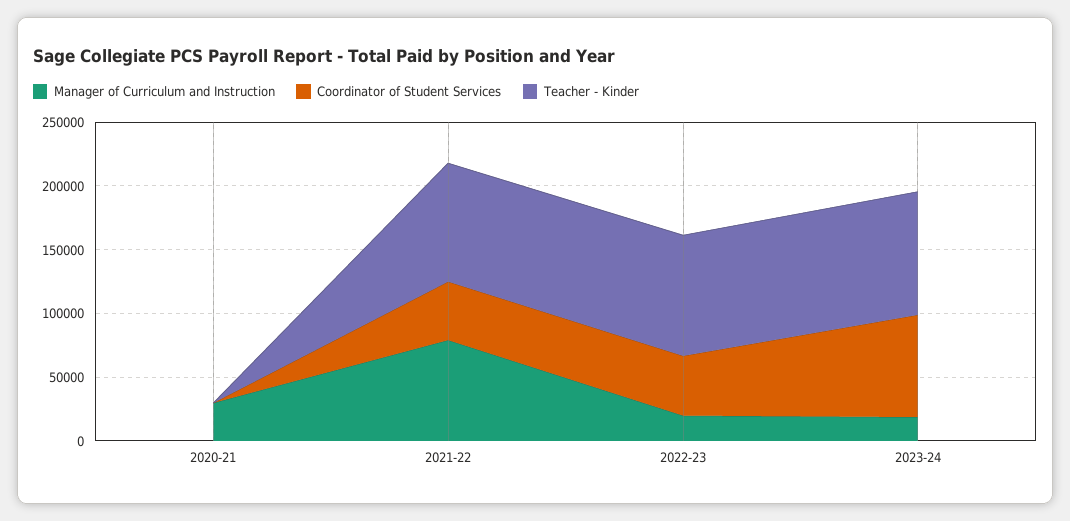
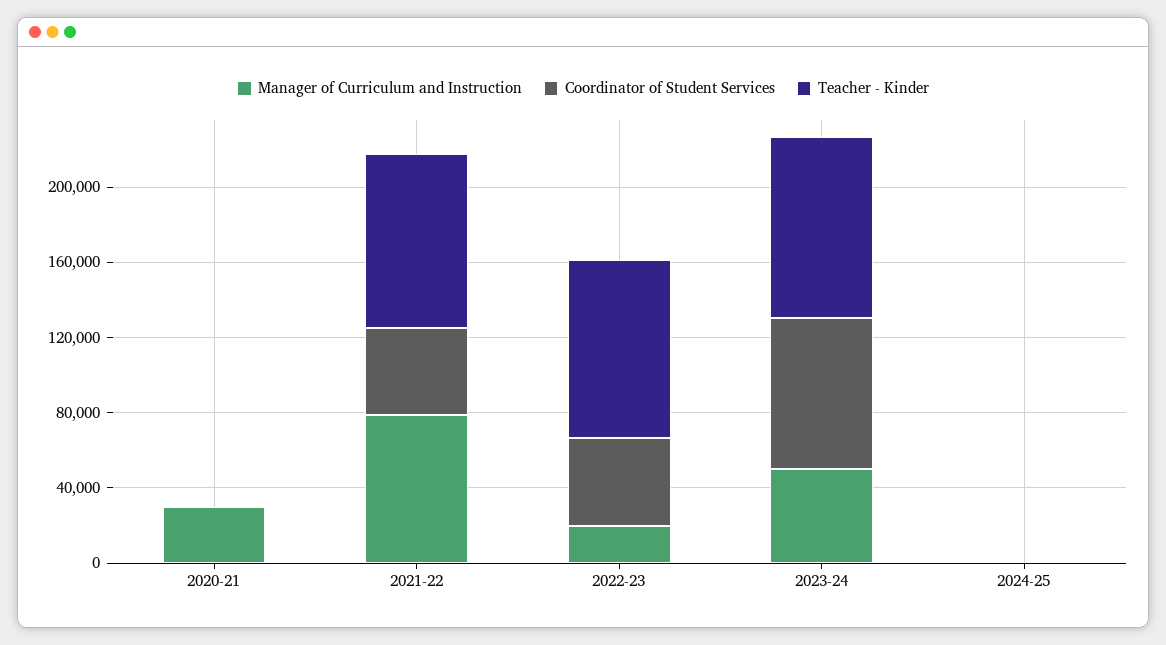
Manager of Curriculum and Instruction, 2023-24: 20000 -> 50000
Manager of Curriculum and Instruction, 2024-25: none -> 0
Coordinator of Student Services, 2024-25: none -> 0
Teacher - Kinder, 2024-25: none -> 0

